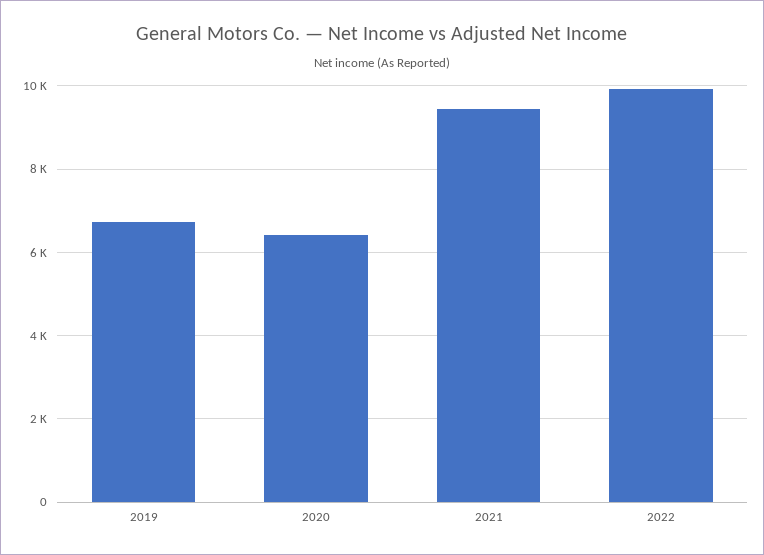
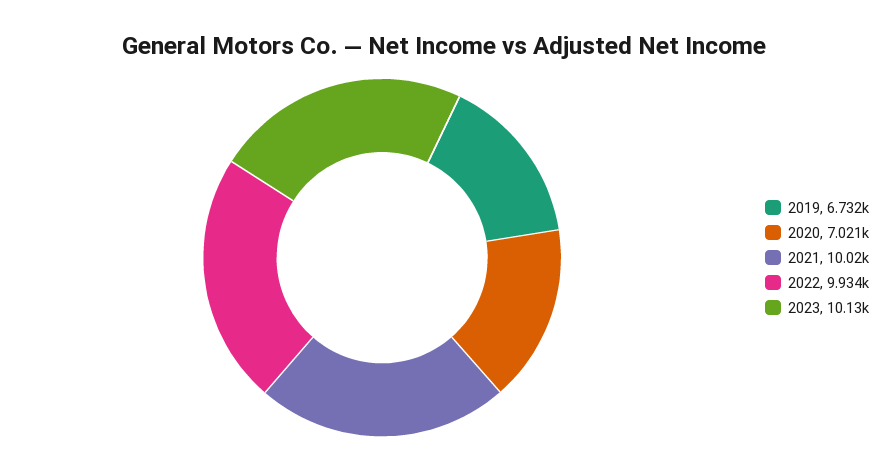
2020: 6400 -> 7021
2021: 9400 -> 10020
2023: none -> 10130

